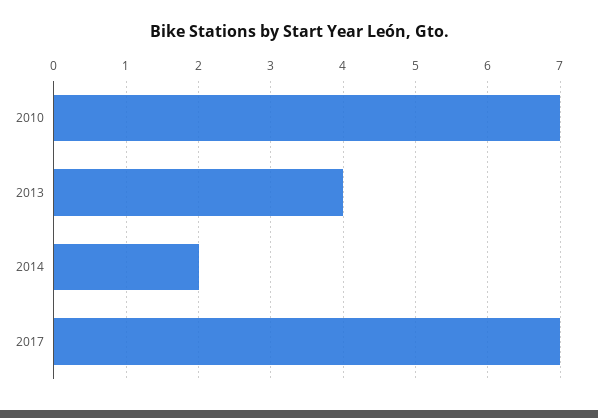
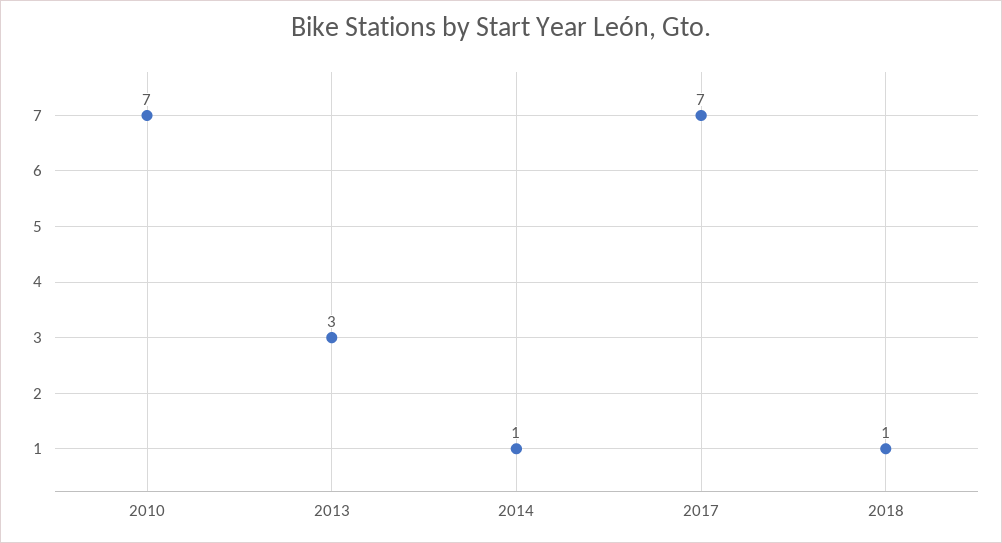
2013: 4 -> 3
2014: 2 -> 1
2018: none -> 1

